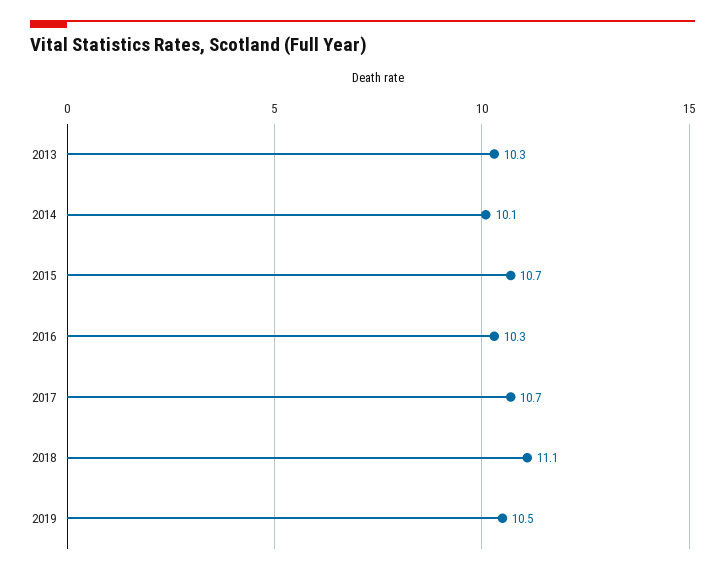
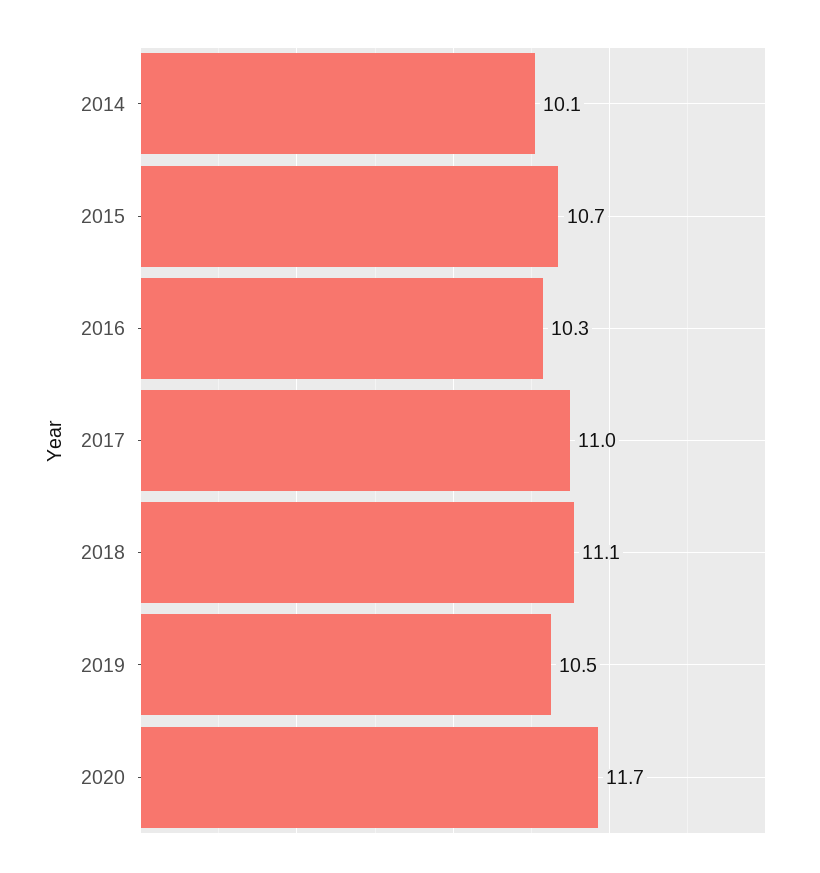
2013: 10.3 -> none
2017: 10.7 -> 11
2020: none -> 11.7

